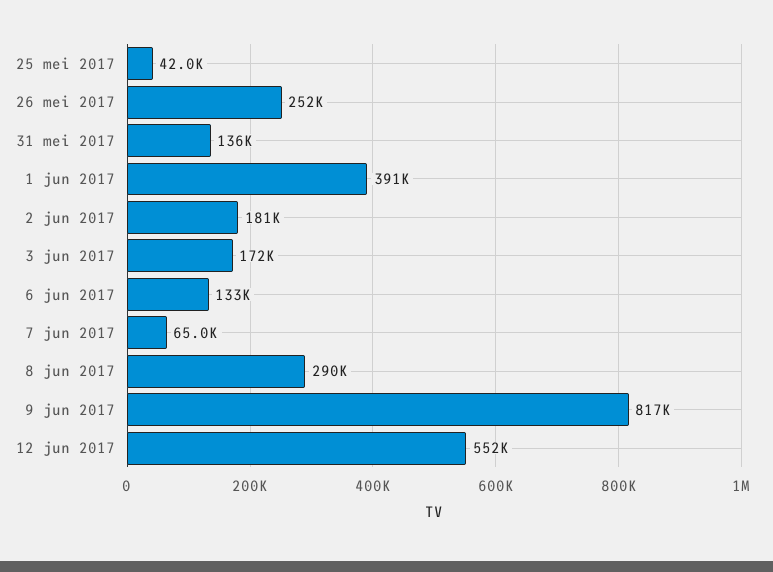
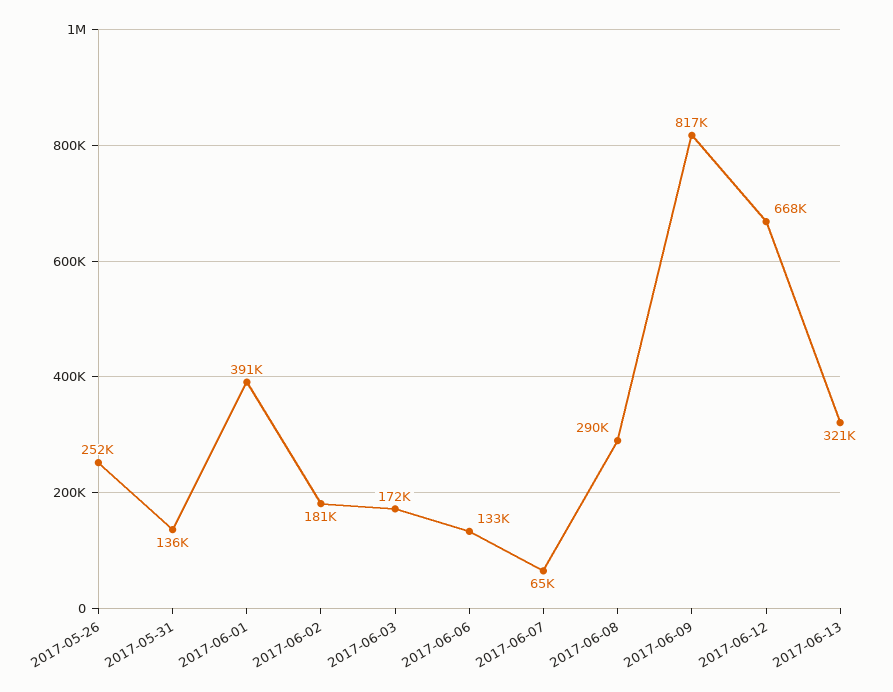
25 mei 2017: 42000 -> none
12 jun 2017: 552000 -> 668000
2017-06-13: none -> 321000

